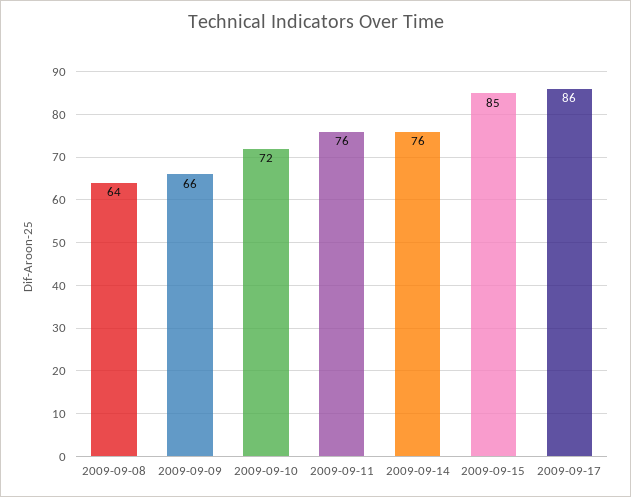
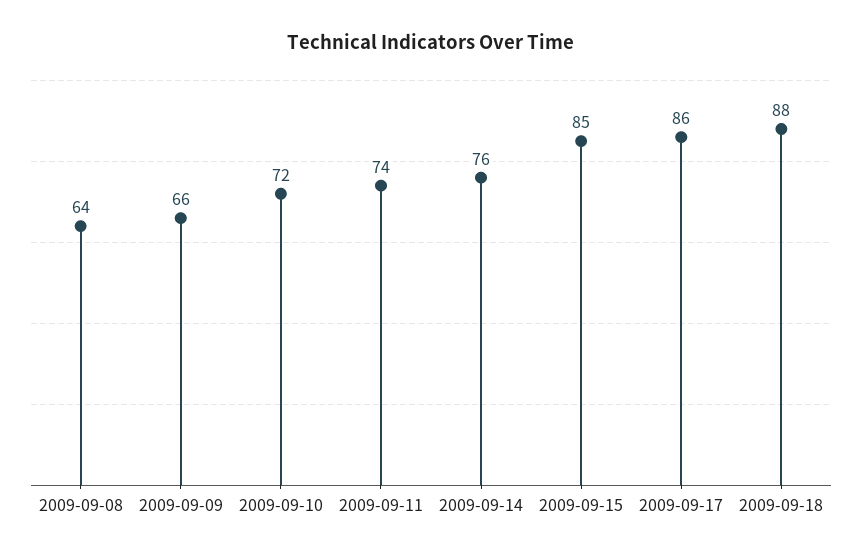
2009-09-11: 76 -> 74
2009-09-18: none -> 88

